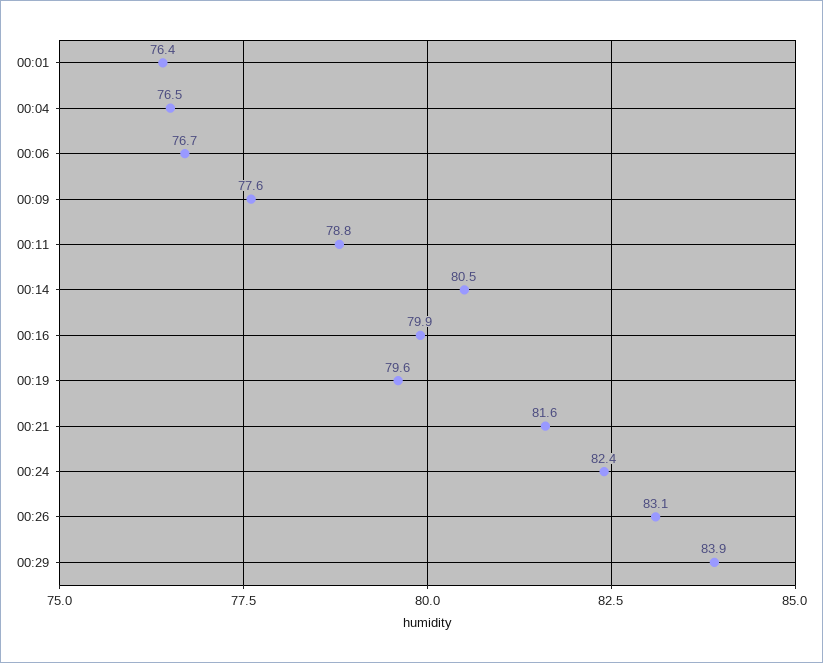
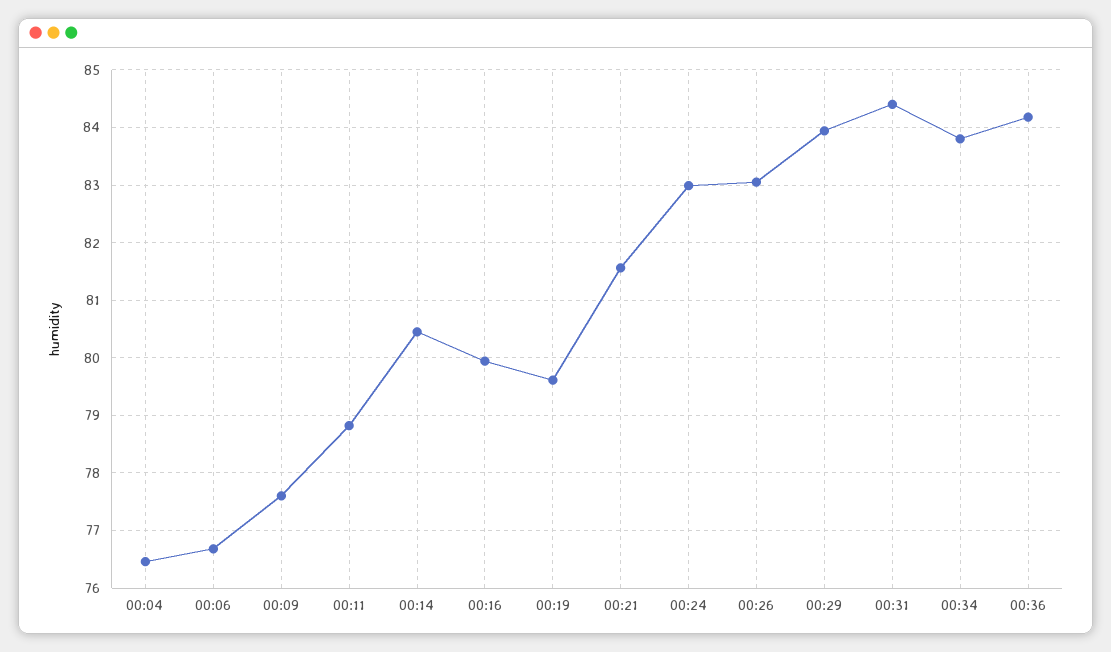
00:01: 76.4 -> none
00:24: 82.4 -> 83
00:31: none -> 84.4
00:34: none -> 83.8
00:36: none -> 84.2

